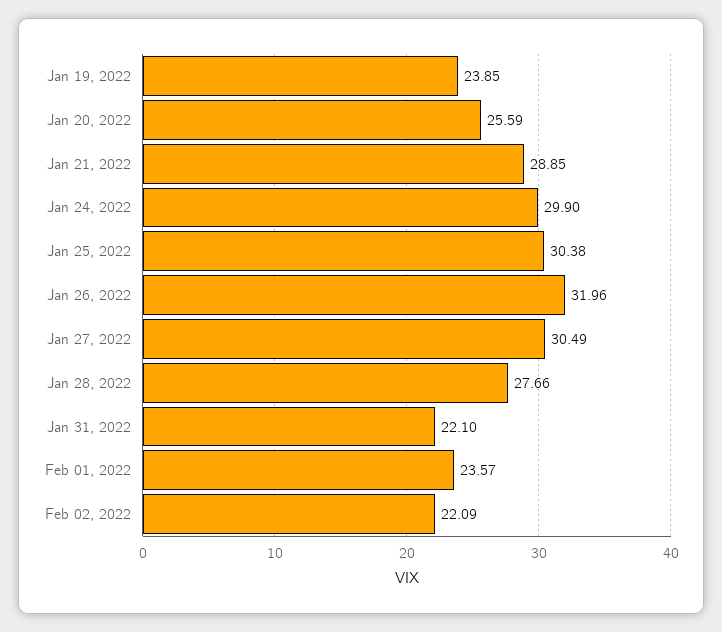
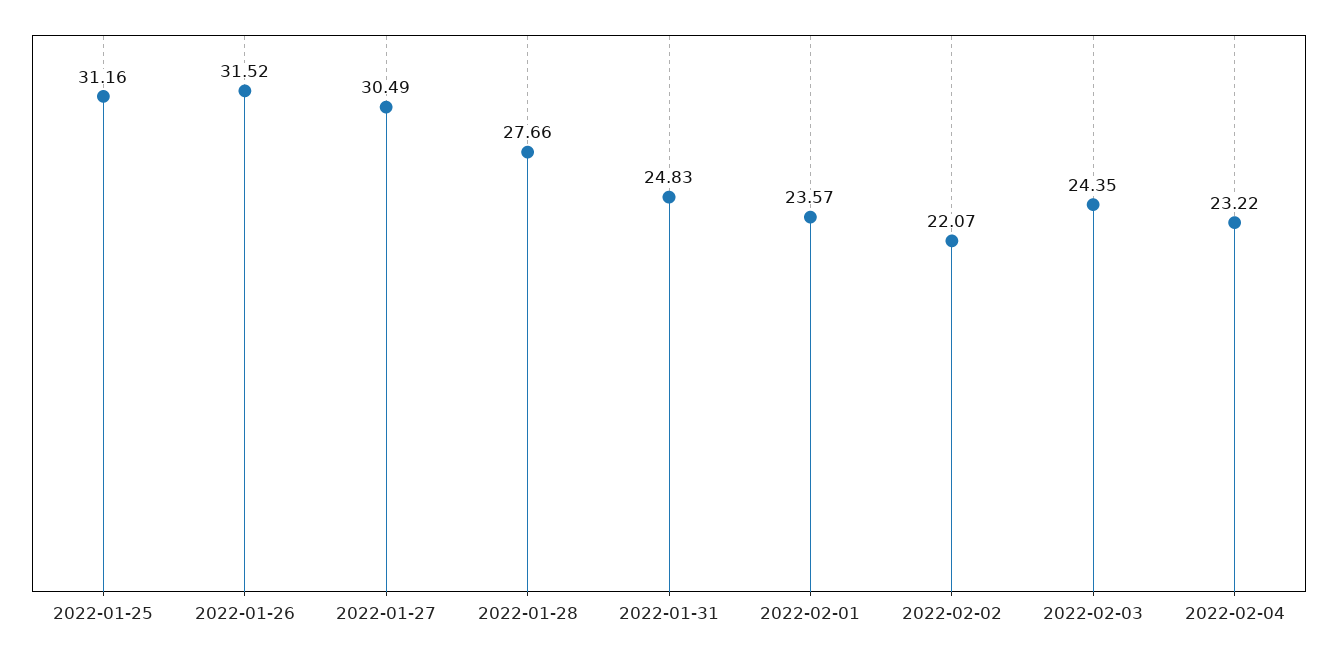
Jan 19, 2022: 23.85 -> none
Jan 20, 2022: 25.59 -> none
Jan 21, 2022: 28.85 -> none
Jan 24, 2022: 29.9 -> none
Jan 25, 2022: 30.38 -> 31.16
Jan 26, 2022: 31.96 -> 31.52
Jan 31, 2022: 22.1 -> 24.83
Feb 02, 2022: 22.09 -> 22.07
2022-02-03: none -> 24.35
2022-02-04: none -> 23.22

